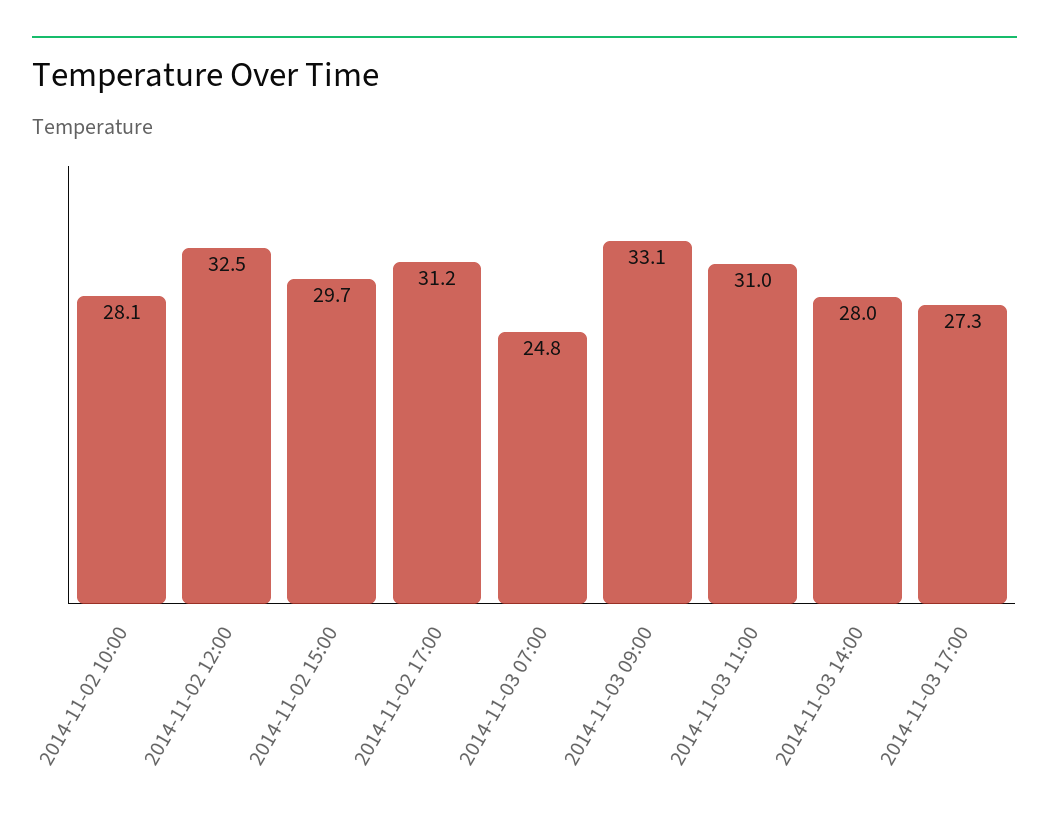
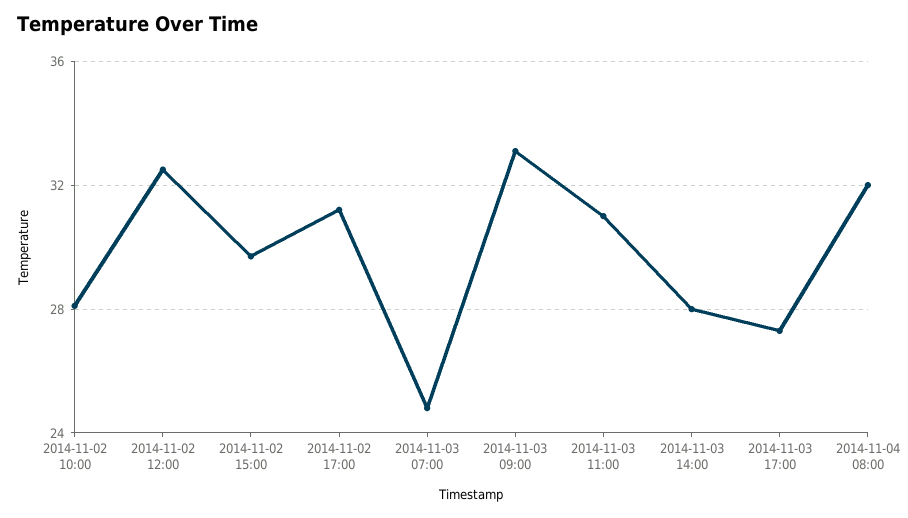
2014-11-04 08:00: none -> 32

